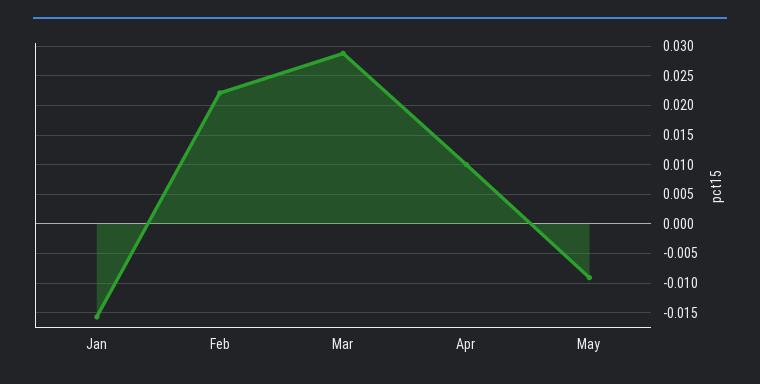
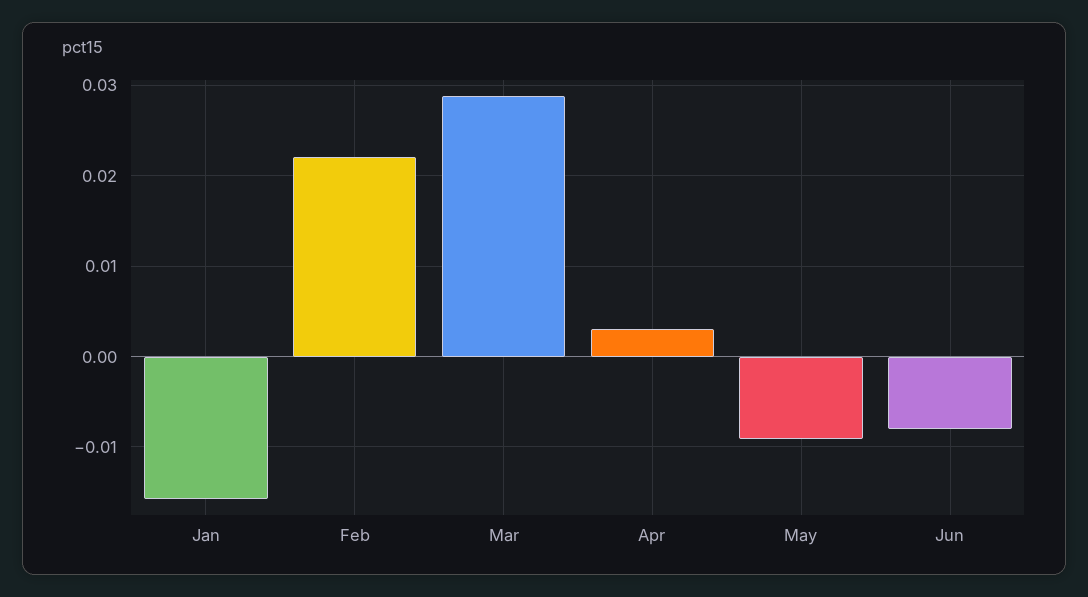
Apr: 0.01 -> 0.003
Jun: none -> -0.008

